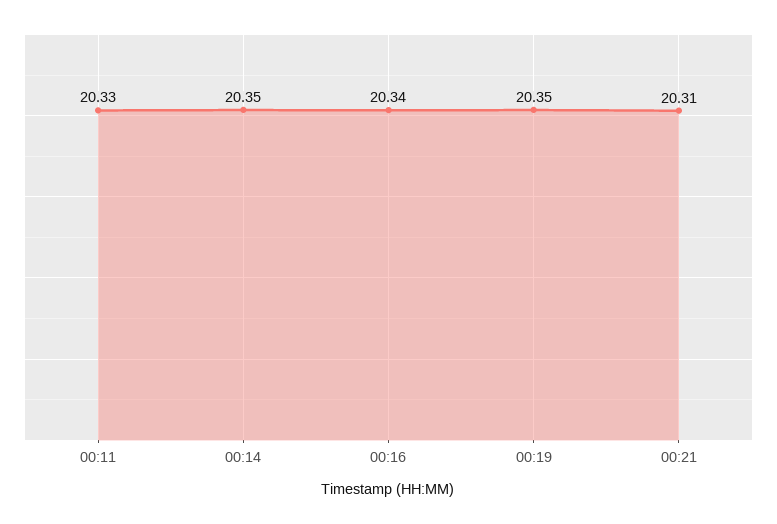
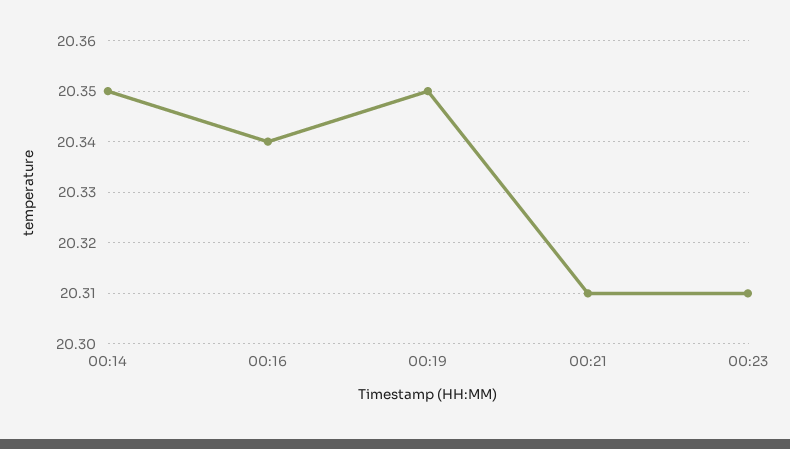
00:11: 20.33 -> none
00:23: none -> 20.31

